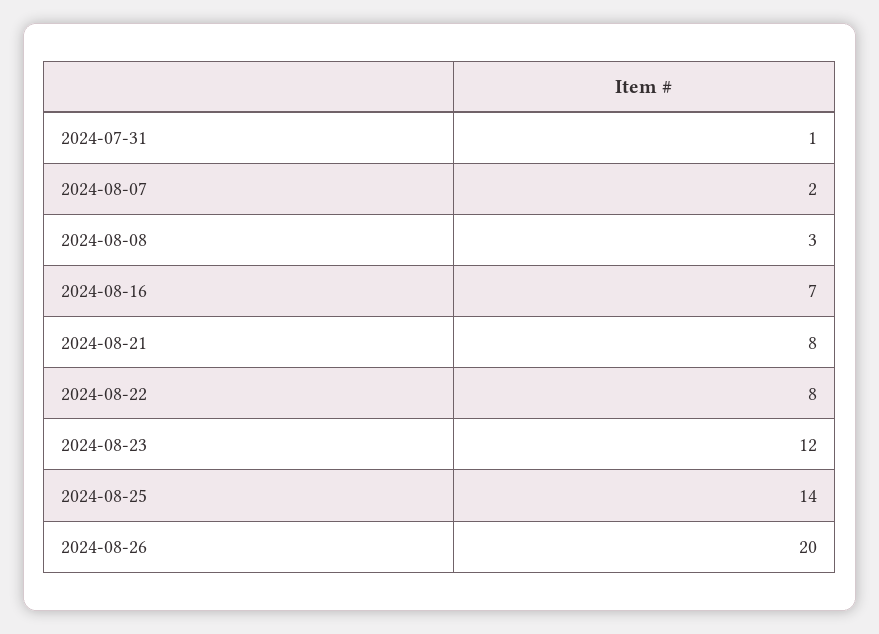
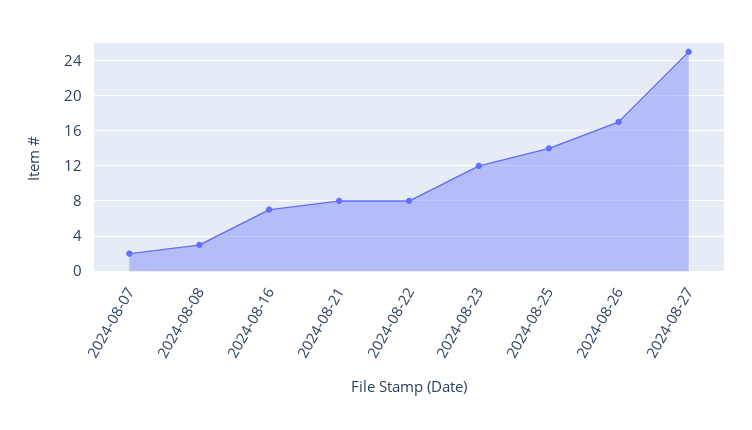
2024-07-31: 1 -> none
2024-08-26: 20 -> 17
2024-08-27: none -> 25

